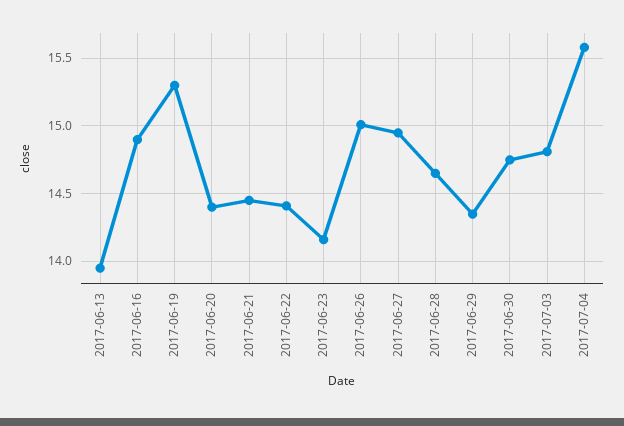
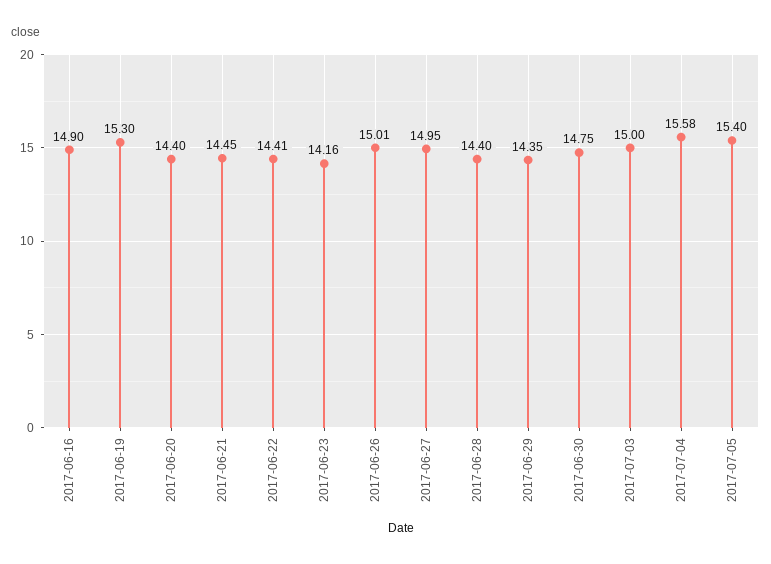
2017-06-13: 13.95 -> none
2017-06-28: 14.65 -> 14.4
2017-07-03: 14.8 -> 15
2017-07-05: none -> 15.4

